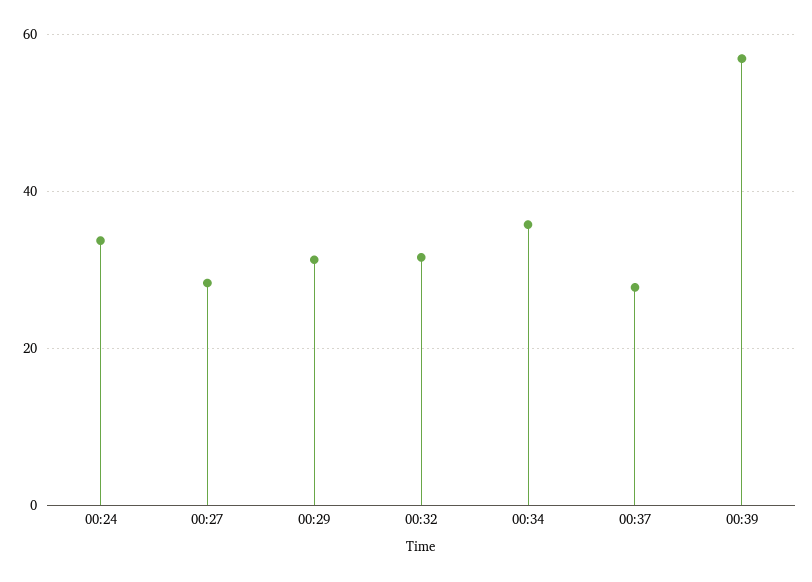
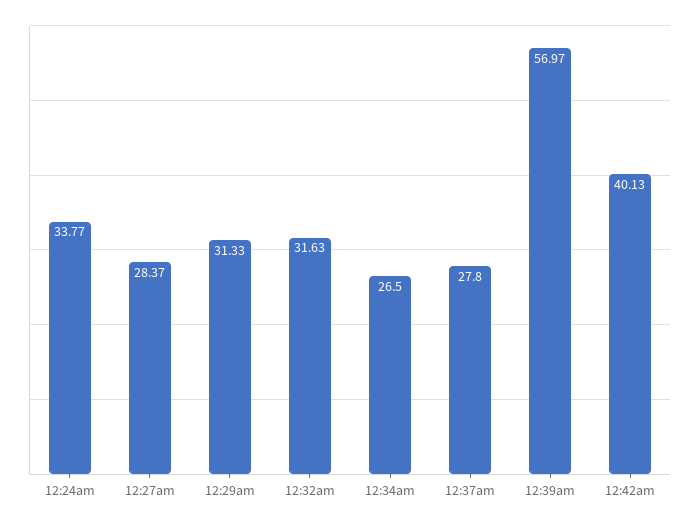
00:34: 36 -> 26.5
12:42am: none -> 40.13

